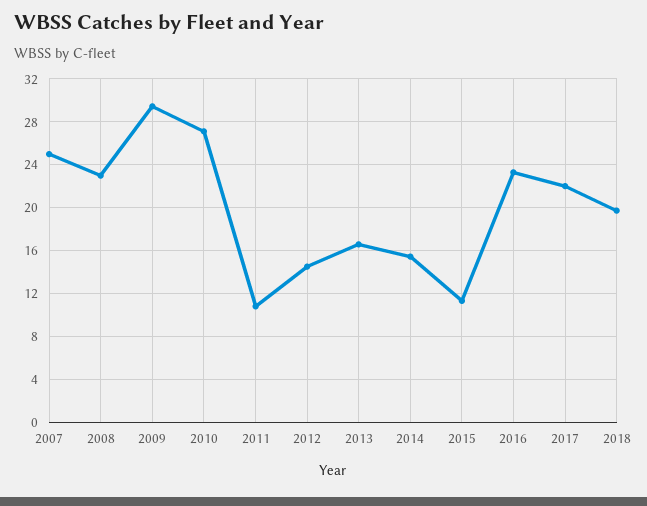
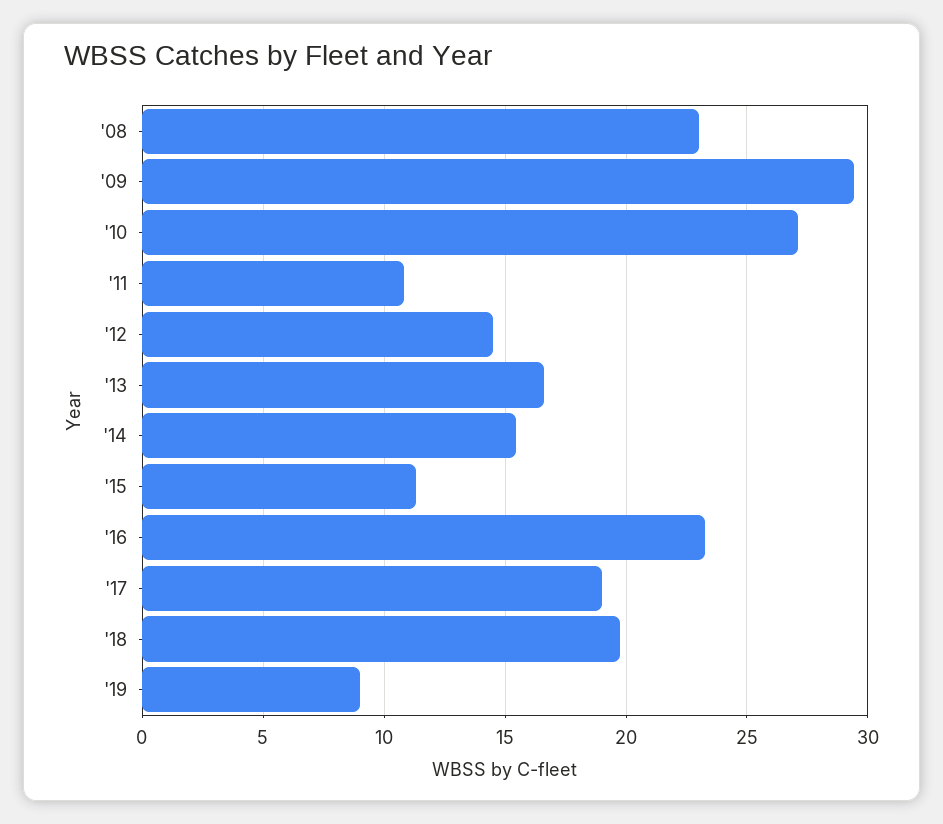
2007: 25 -> none
2017: 22 -> 19
'19: none -> 9

